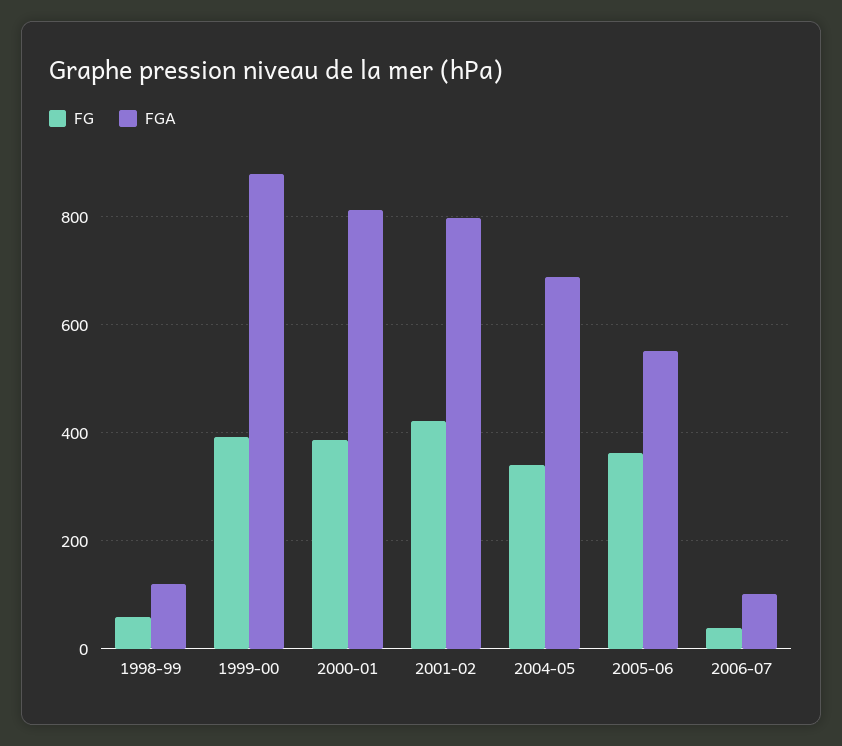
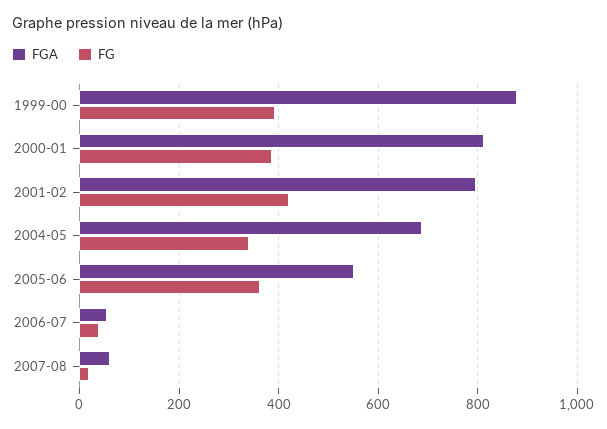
FG, 1998-99: 60 -> none
FGA, 1998-99: 120 -> none
FGA, 2006-07: 100 -> 60
FGA, 2007-08: none -> 60
FG, 2007-08: none -> 20

